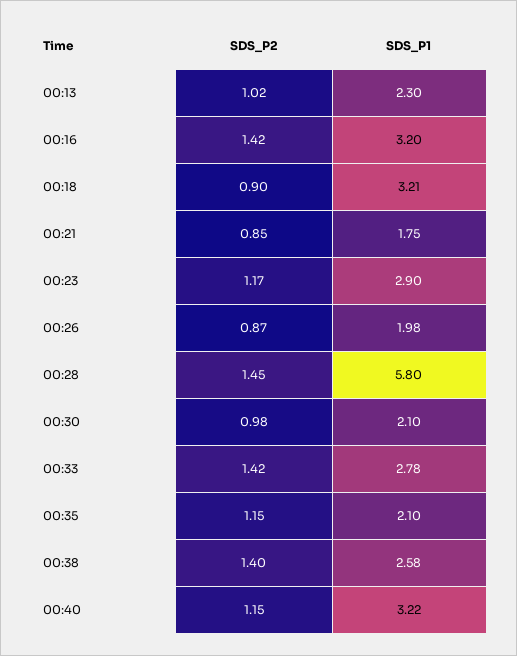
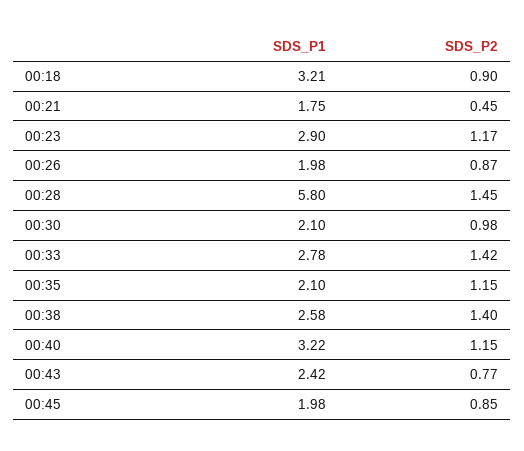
SDS_P2, 00:13: 1.02 -> none
SDS_P1, 00:13: 2.3 -> none
SDS_P2, 00:16: 1.42 -> none
SDS_P1, 00:16: 3.2 -> none
SDS_P2, 00:21: 0.85 -> 0.45
SDS_P1, 00:43: none -> 2.42
SDS_P2, 00:43: none -> 0.77
SDS_P1, 00:45: none -> 1.98
SDS_P2, 00:45: none -> 0.85

